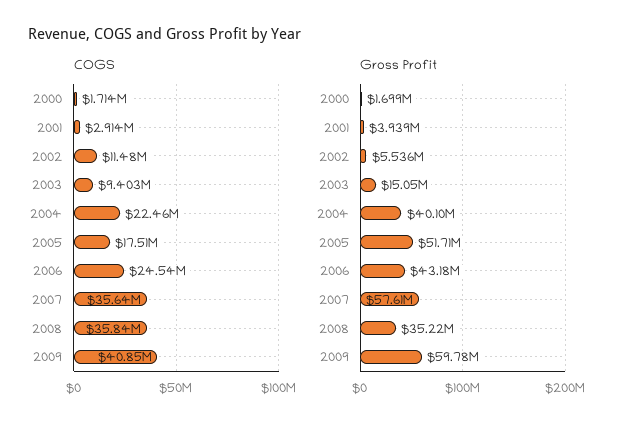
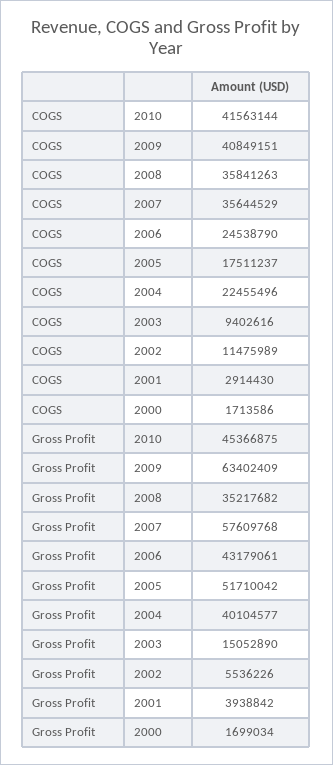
Gross Profit, 2009: 59780000 -> 63402409
COGS, 2010: none -> 41563144
Gross Profit, 2010: none -> 45366875

